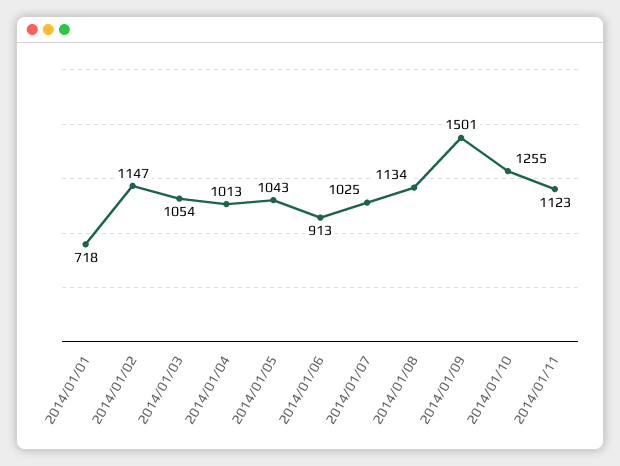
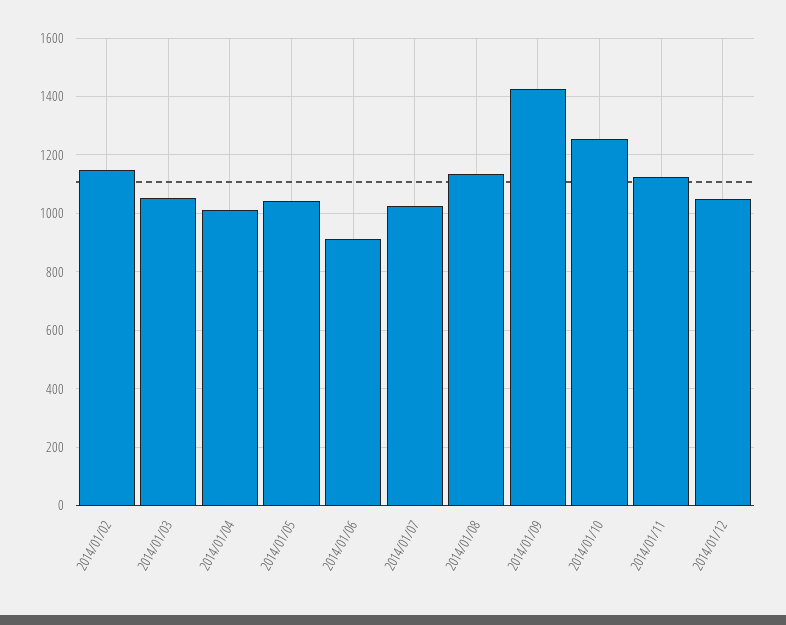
2014/01/01: 718 -> none
2014/01/09: 1501 -> 1425
2014/01/12: none -> 1050

